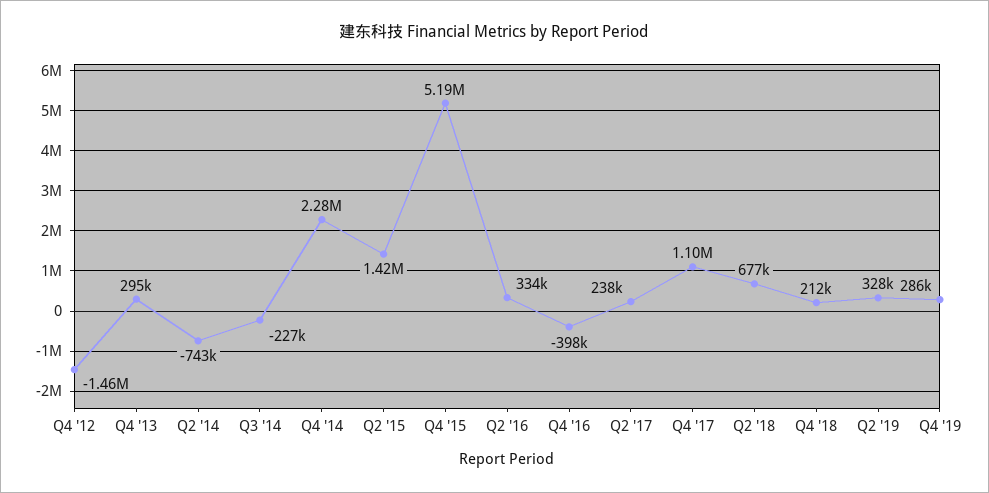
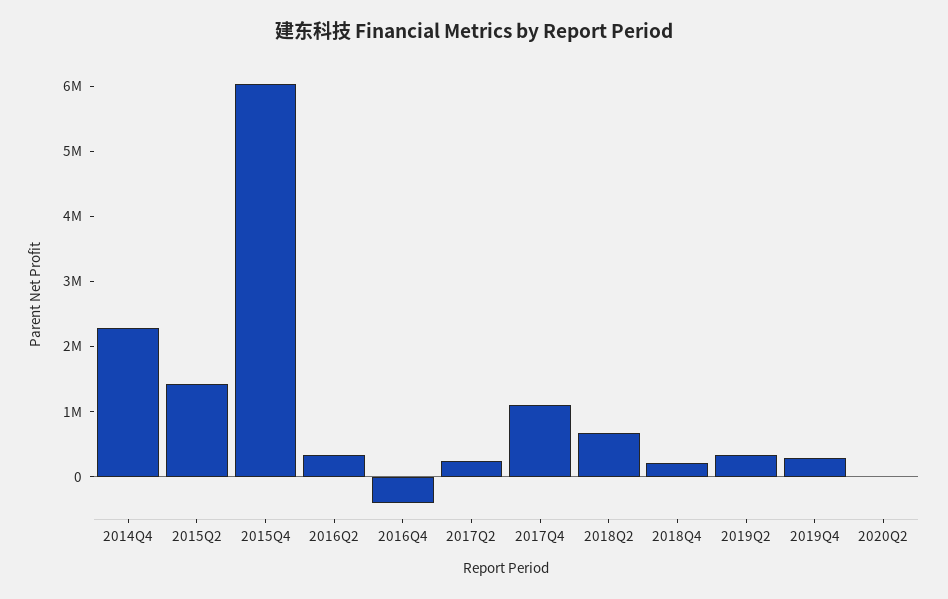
Q4 '12: -1460000 -> none
Q4 '13: 295000 -> none
Q2 '14: -743000 -> none
Q3 '14: -227000 -> none
Q4 '15: 5190000 -> 6000000
2020Q2: none -> 0

